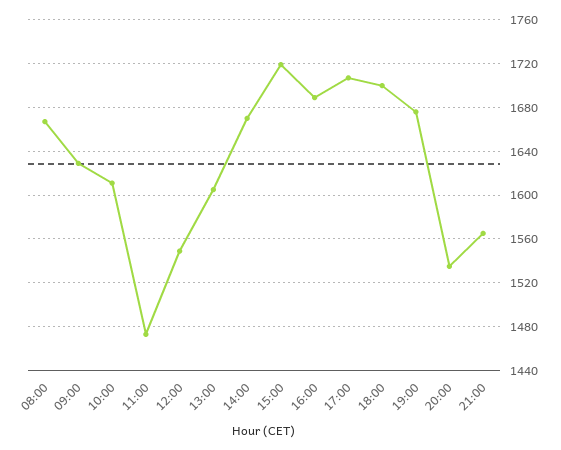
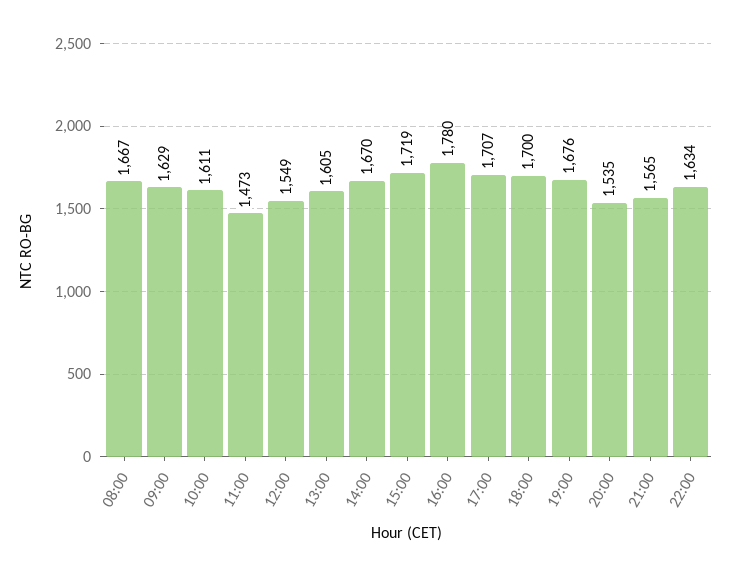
16:00: 1690 -> 1780
22:00: none -> 1634

